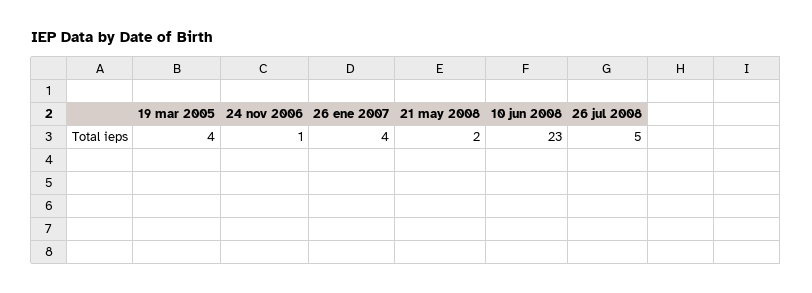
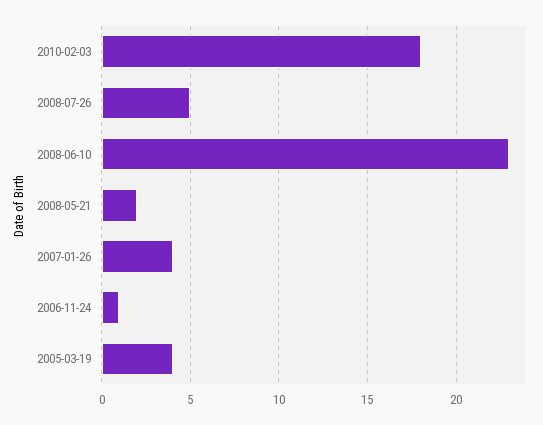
2010-02-03: none -> 18

